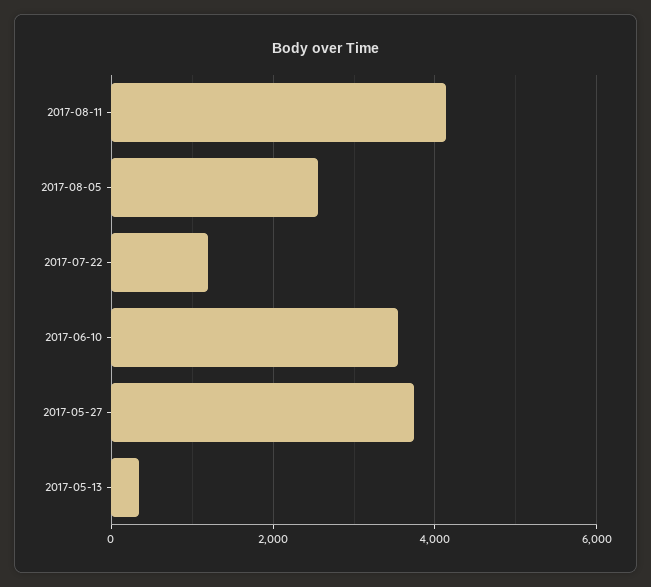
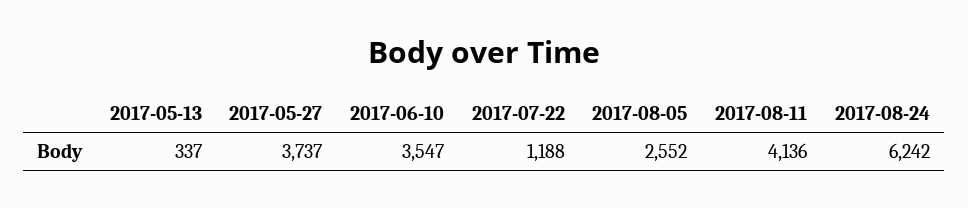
2017-08-24: none -> 6242

